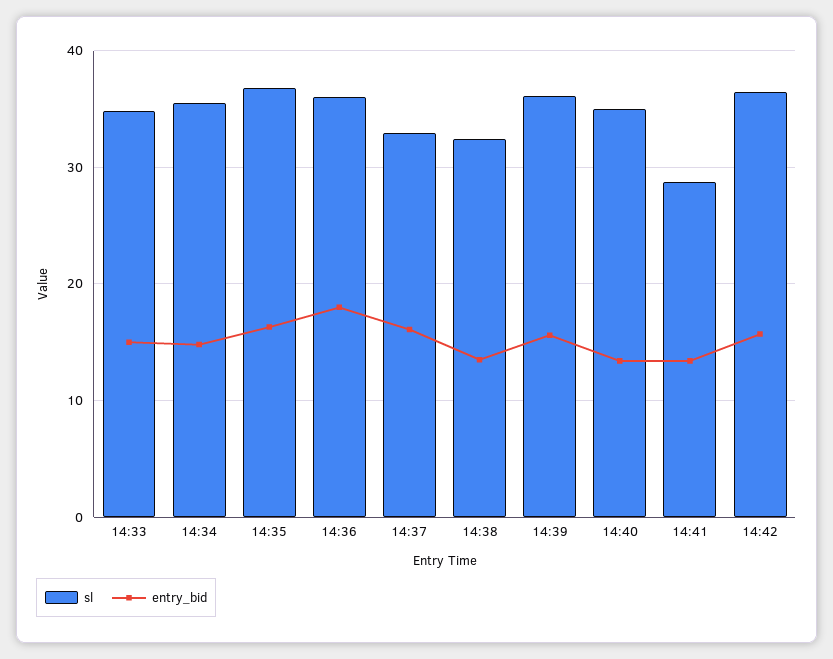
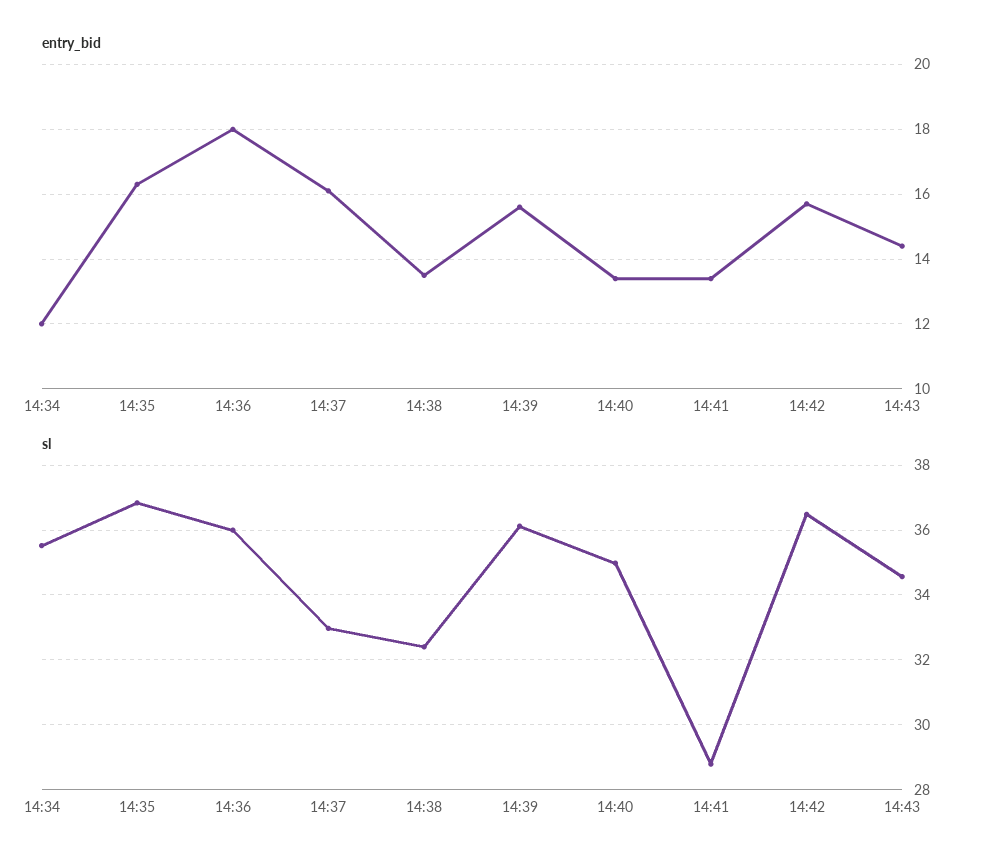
sl, 14:33: 35 -> none
entry_bid, 14:33: 15 -> none
entry_bid, 14:34: 15 -> 12
entry_bid, 14:43: none -> 14.5
sl, 14:43: none -> 34.6

